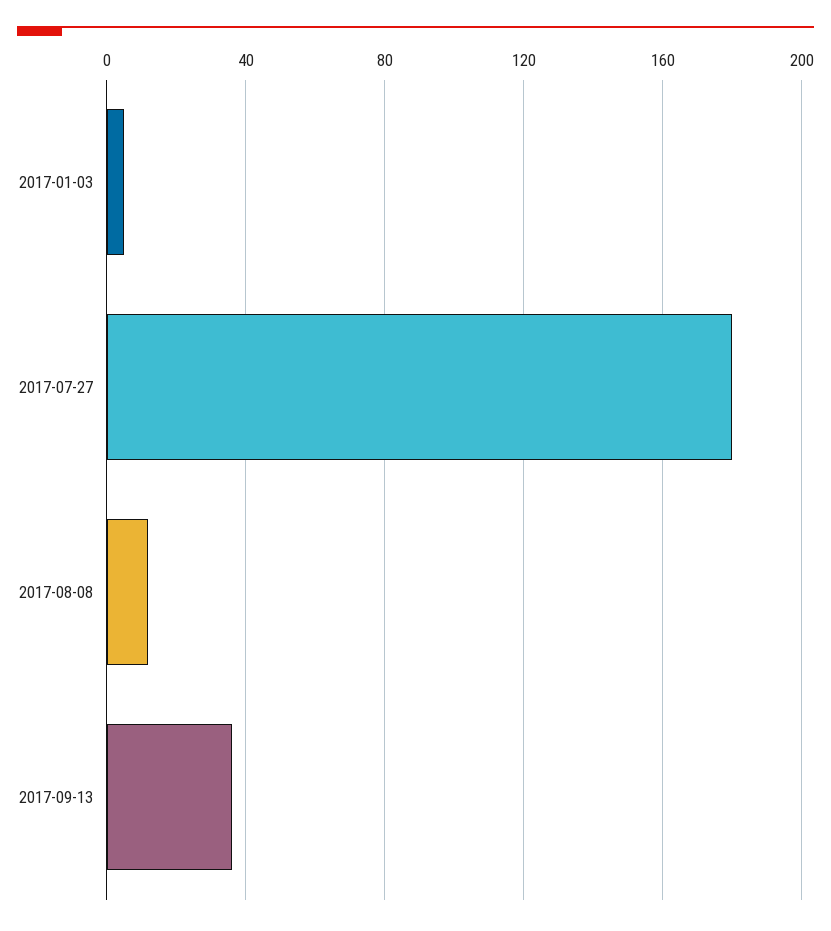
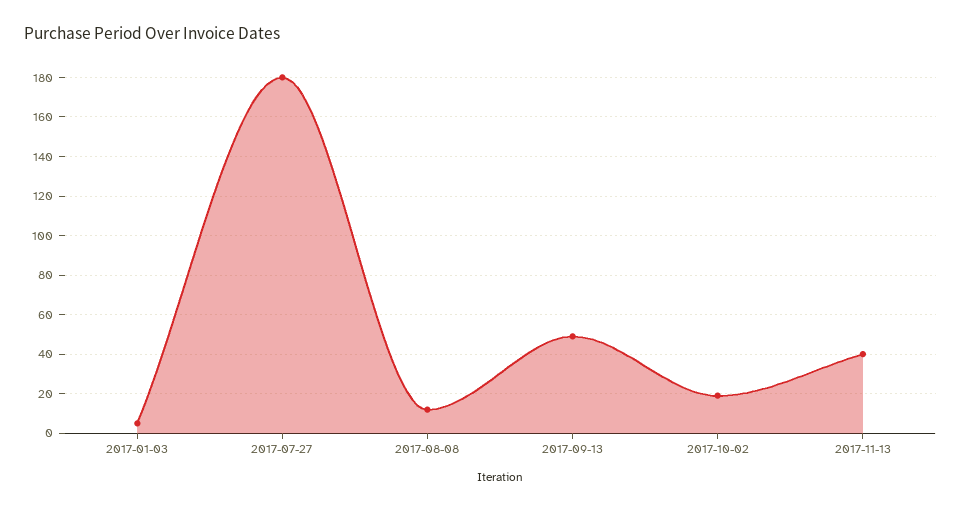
2017-09-13: 35 -> 50
2017-10-02: none -> 20
2017-11-13: none -> 40

